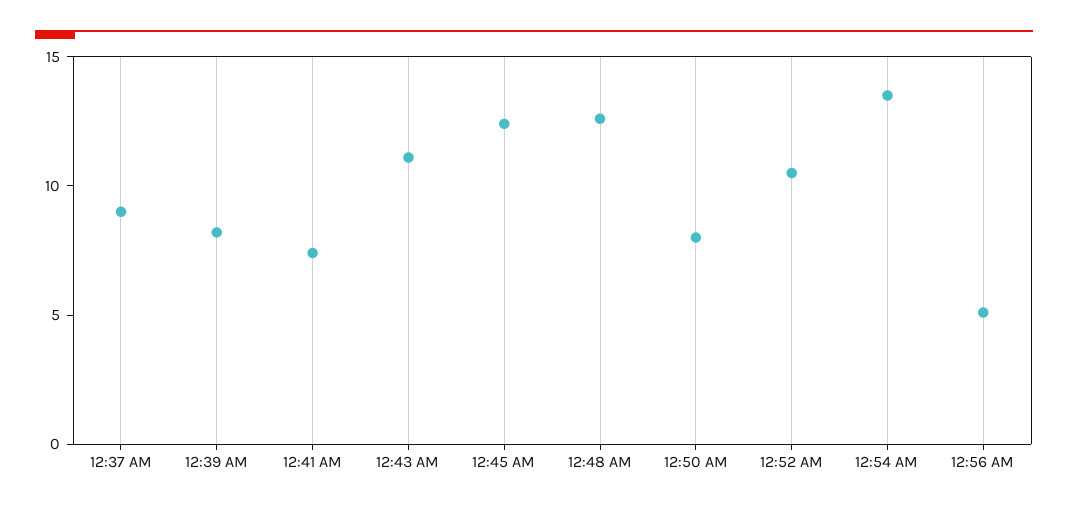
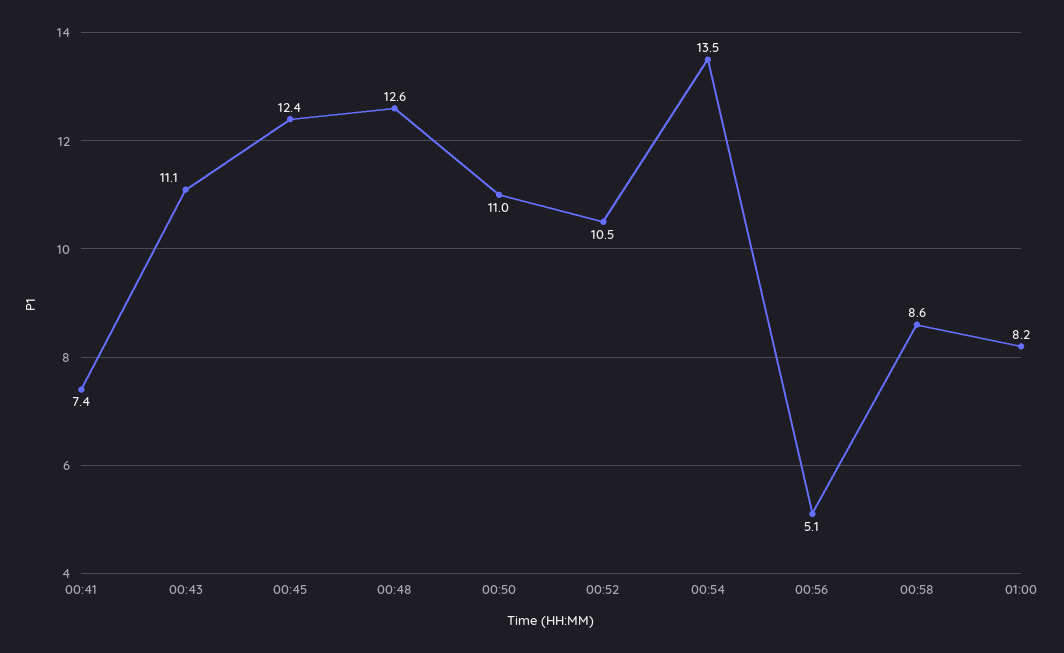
12:37 AM: 9 -> none
12:39 AM: 8 -> none
12:50 AM: 8 -> 11
00:58: none -> 8.6
01:00: none -> 8.2

